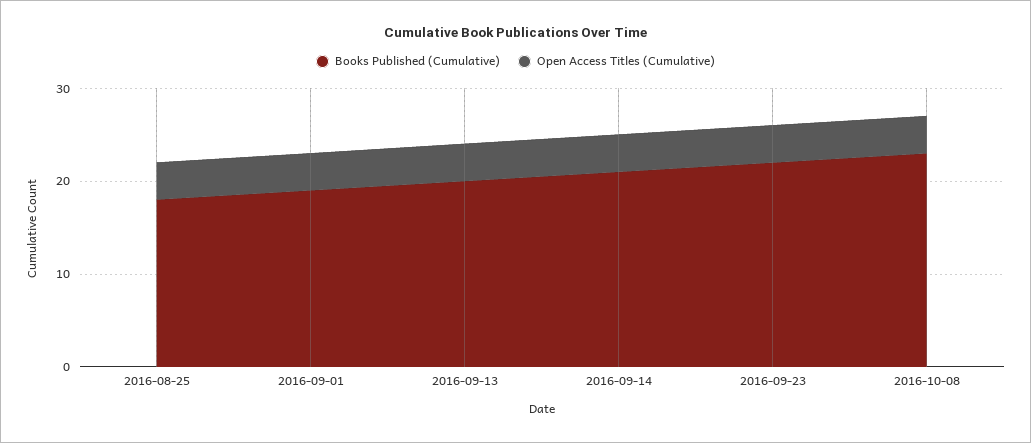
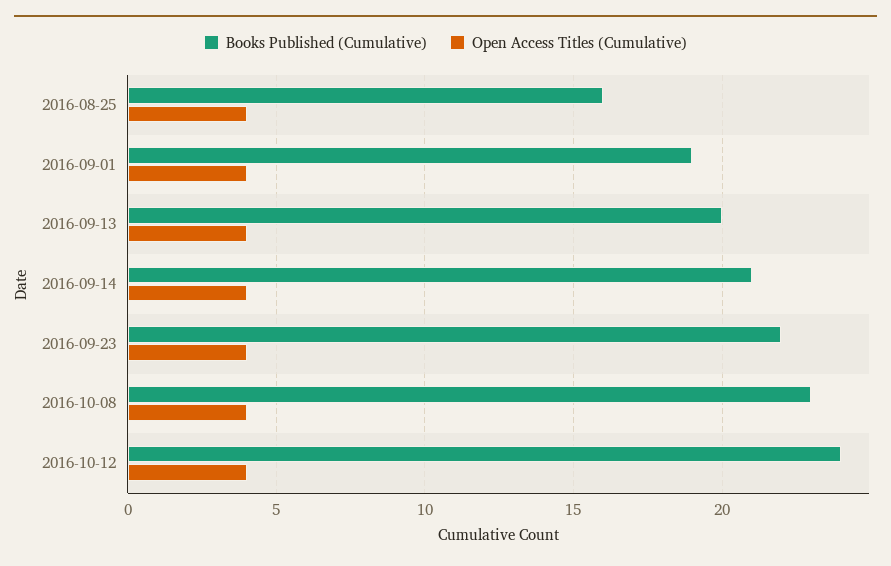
Books Published (Cumulative), 2016-08-25: 18 -> 16
Books Published (Cumulative), 2016-10-12: none -> 24
Open Access Titles (Cumulative), 2016-10-12: none -> 4

